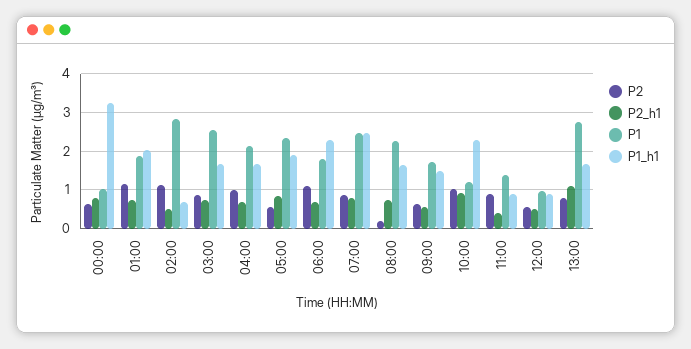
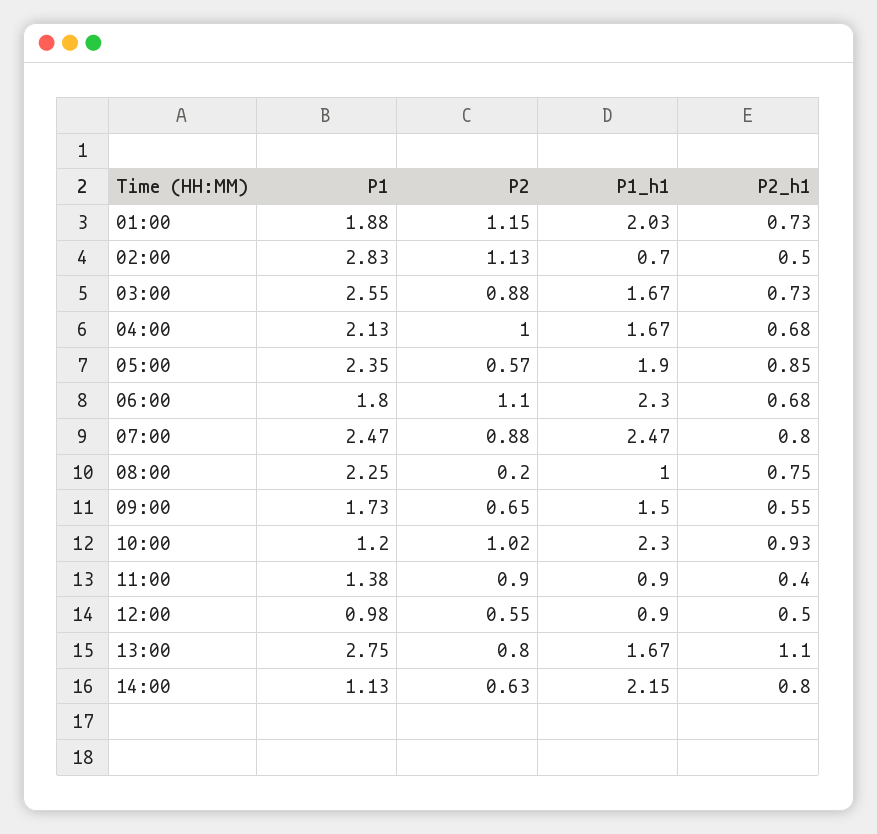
P2, 00:00: 0.6 -> none
P2_h1, 00:00: 0.8 -> none
P1, 00:00: 1 -> none
P1_h1, 00:00: 3.2 -> none
P1_h1, 08:00: 1.6 -> 1
P1, 14:00: none -> 1.13
P2, 14:00: none -> 0.63
P1_h1, 14:00: none -> 2.15
P2_h1, 14:00: none -> 0.8

